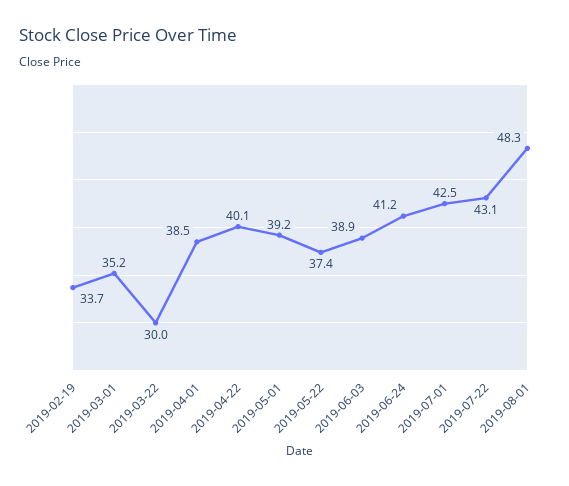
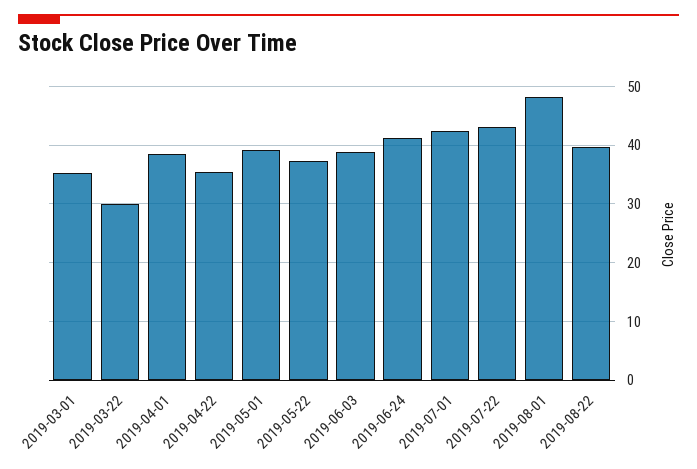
2019-02-19: 33.7 -> none
2019-04-22: 40.1 -> 36
2019-08-22: none -> 40

